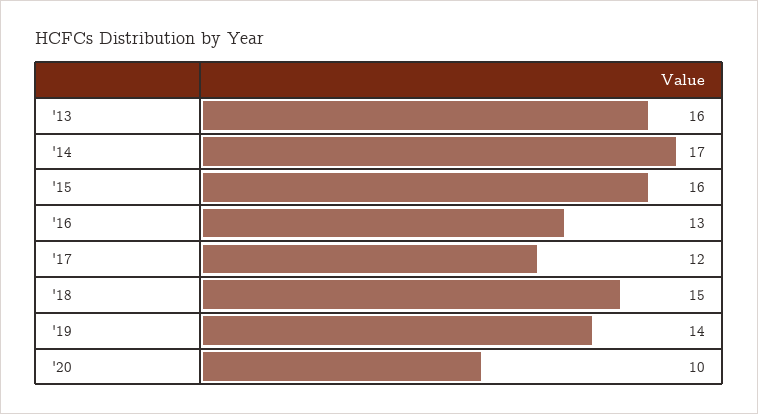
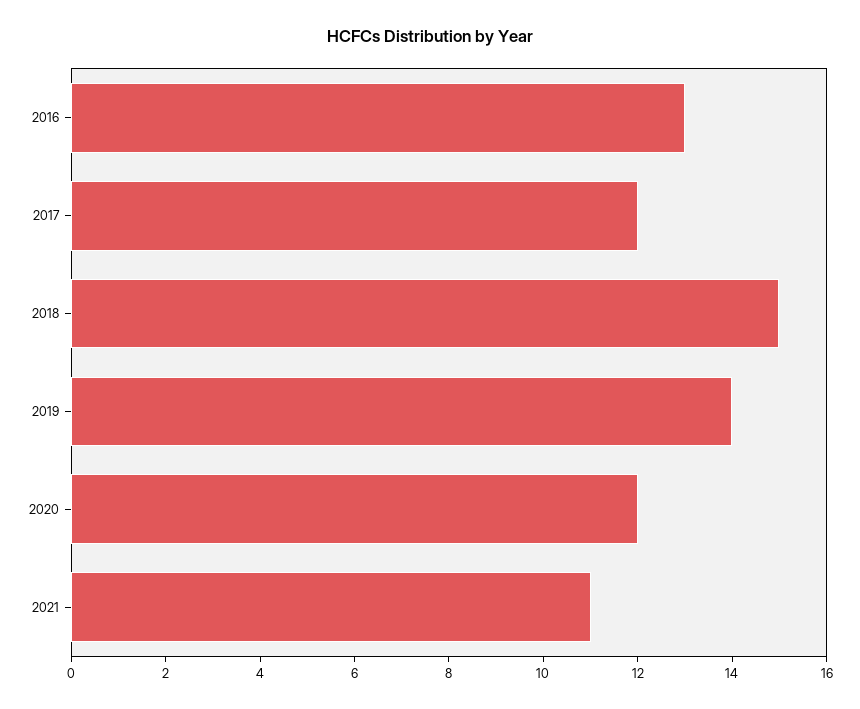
'13: 16 -> none
'14: 17 -> none
'15: 16 -> none
'20: 10 -> 12
2021: none -> 11

